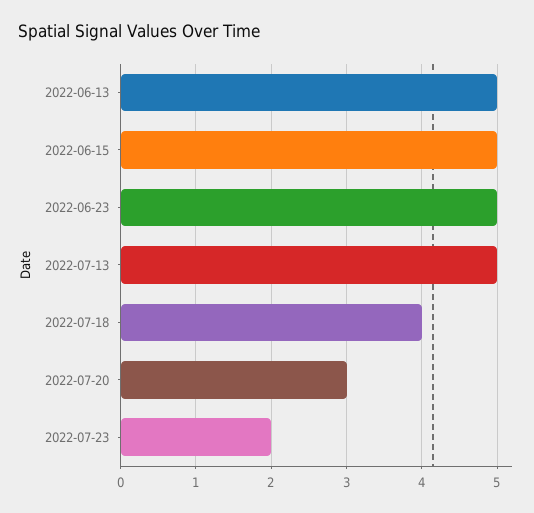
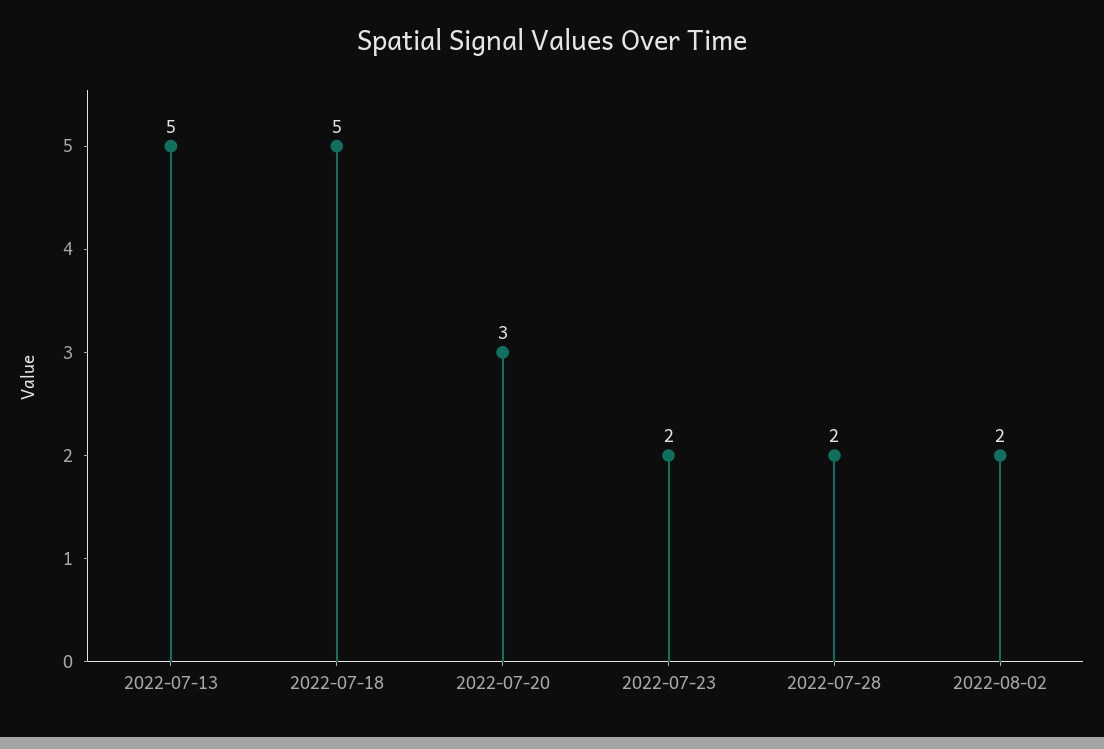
2022-06-13: 5 -> none
2022-06-15: 5 -> none
2022-06-23: 5 -> none
2022-07-18: 4 -> 5
2022-07-28: none -> 2
2022-08-02: none -> 2

